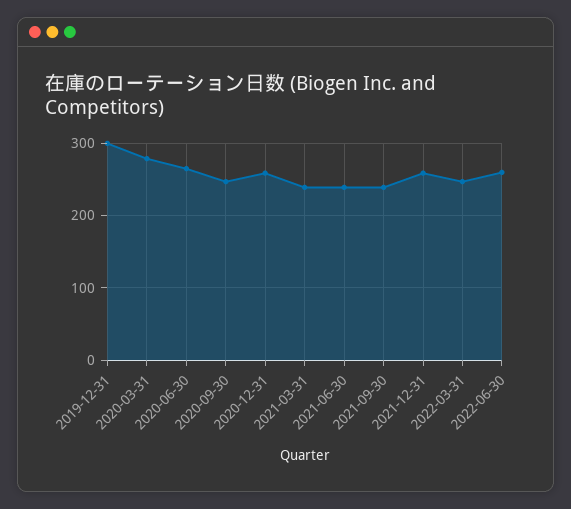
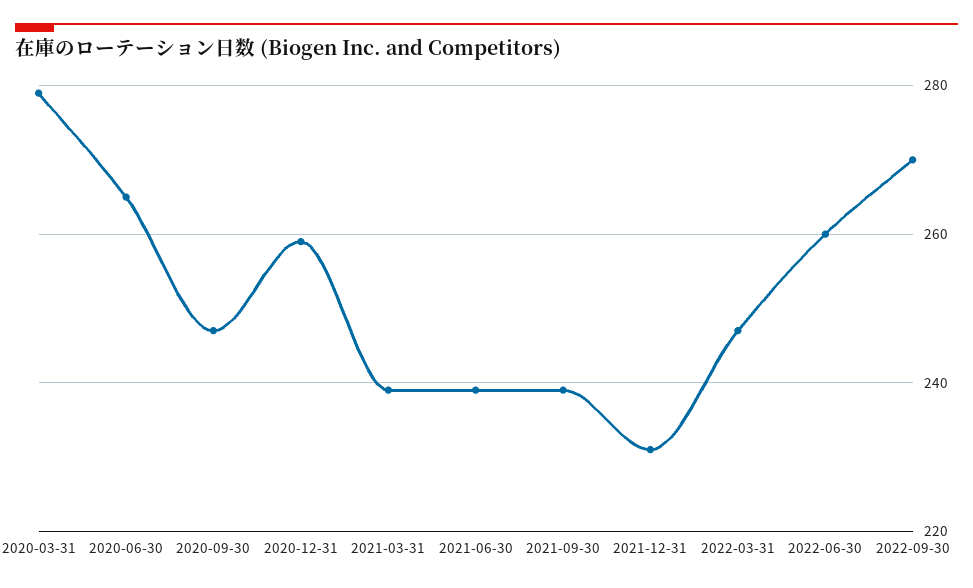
2019-12-31: 300 -> none
2021-12-31: 260 -> 230
2022-09-30: none -> 270

